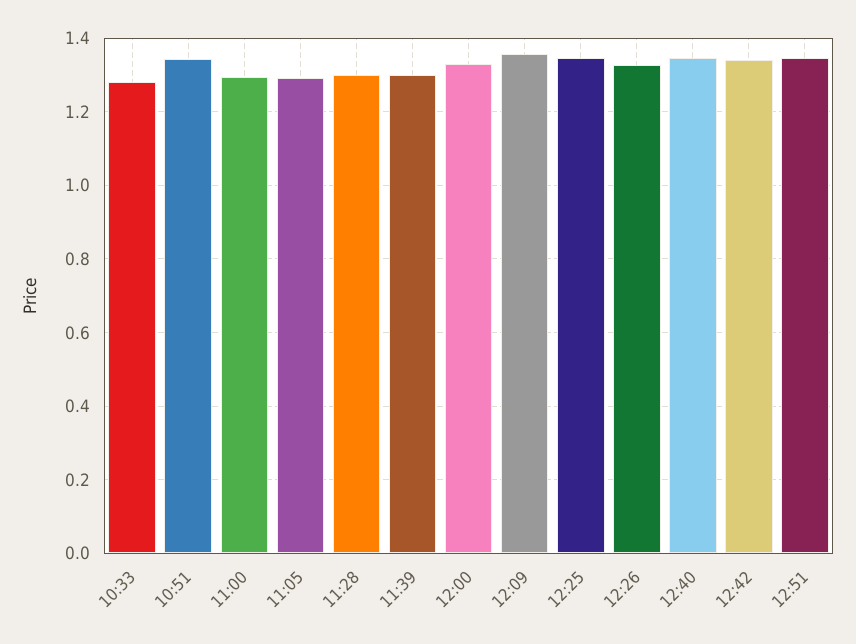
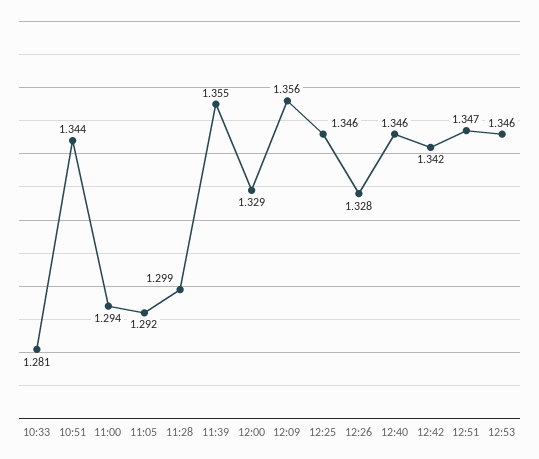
11:39: 1.3 -> 1.355
12:53: none -> 1.346

